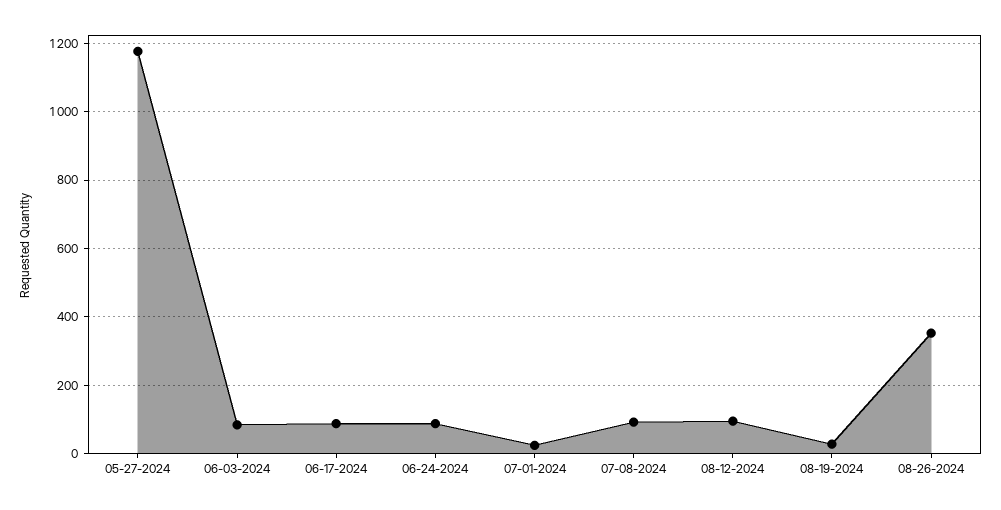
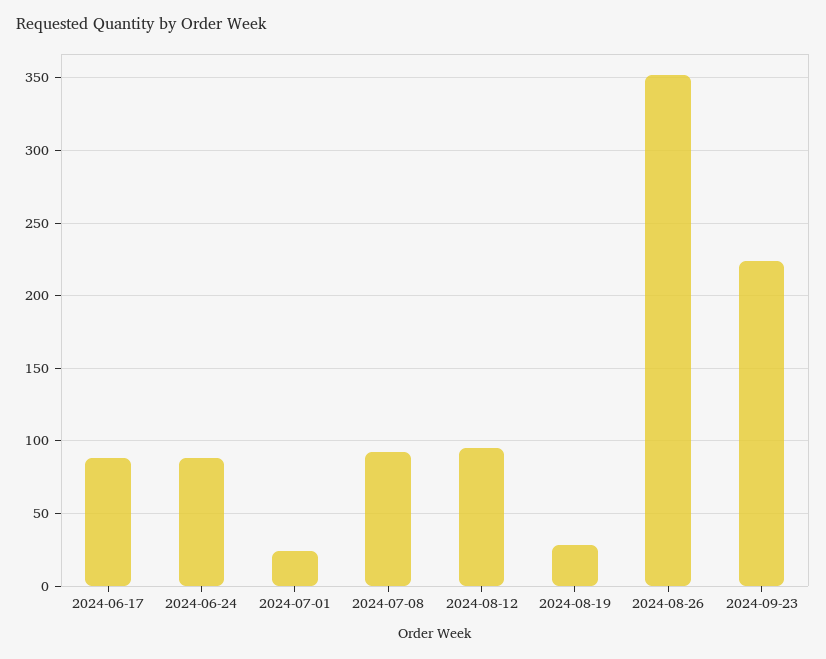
05-27-2024: 1180 -> none
06-03-2024: 80 -> none
2024-09-23: none -> 225

